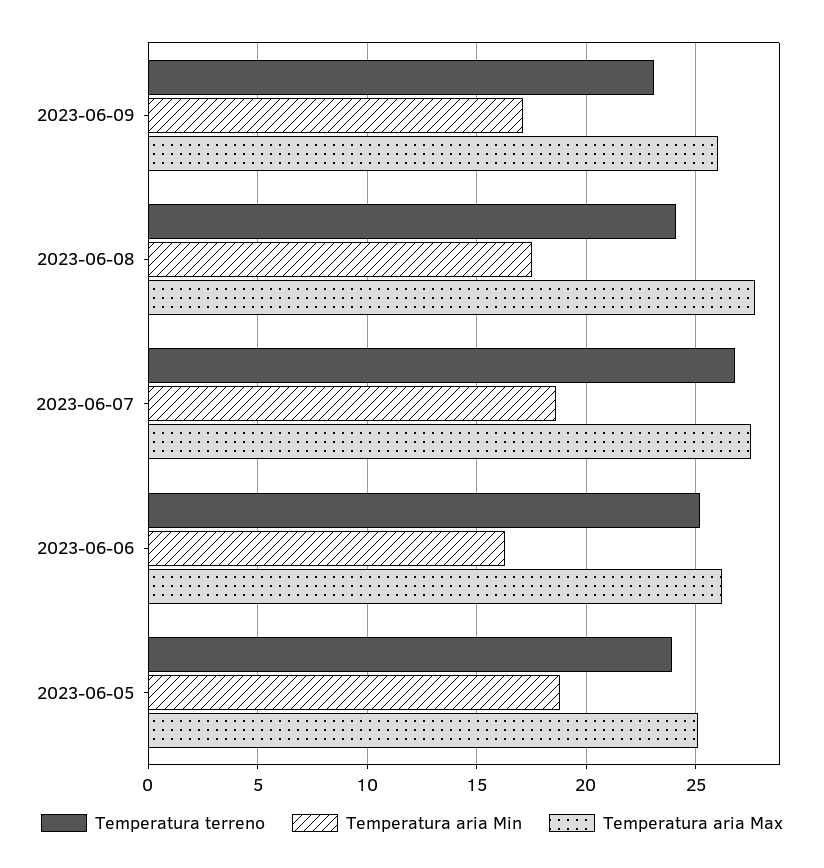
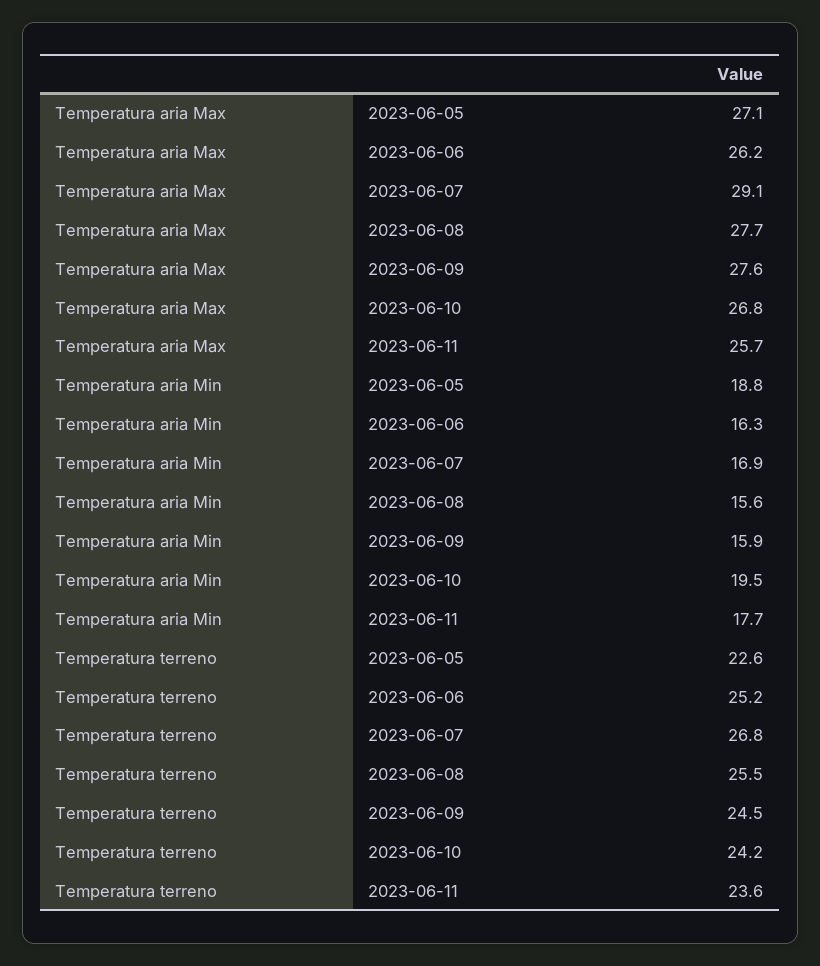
Temperatura terreno, 2023-06-09: 23 -> 24.5
Temperatura aria Min, 2023-06-09: 17 -> 15.9
Temperatura aria Max, 2023-06-09: 26 -> 27.6
Temperatura terreno, 2023-06-08: 24 -> 25.5
Temperatura aria Min, 2023-06-08: 17.5 -> 15.6
Temperatura aria Min, 2023-06-07: 18.5 -> 16.9
Temperatura aria Max, 2023-06-07: 27.5 -> 29.1
Temperatura terreno, 2023-06-05: 24 -> 22.6
Temperatura aria Max, 2023-06-05: 25 -> 27.1
Temperatura aria Max, 2023-06-10: none -> 26.8
Temperatura aria Max, 2023-06-11: none -> 25.7
Temperatura aria Min, 2023-06-10: none -> 19.5
Temperatura aria Min, 2023-06-11: none -> 17.7
Temperatura terreno, 2023-06-10: none -> 24.2
Temperatura terreno, 2023-06-11: none -> 23.6

